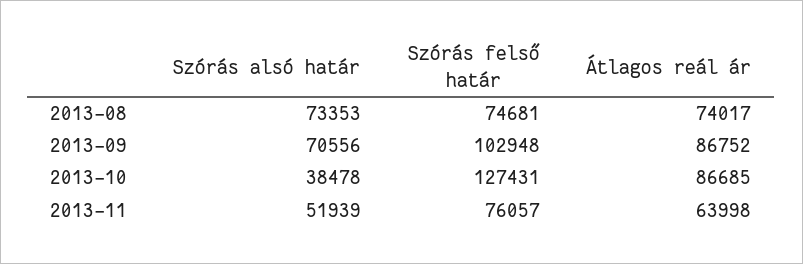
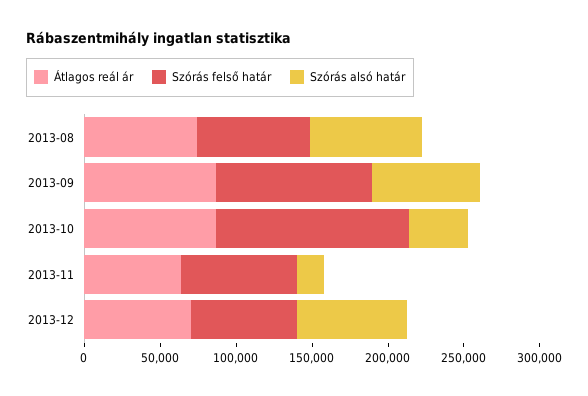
Szórás alsó határ, 2013-11: 51939 -> 20000
Átlagos reál ár, 2013-12: none -> 70000
Szórás felső határ, 2013-12: none -> 70000
Szórás alsó határ, 2013-12: none -> 70000

